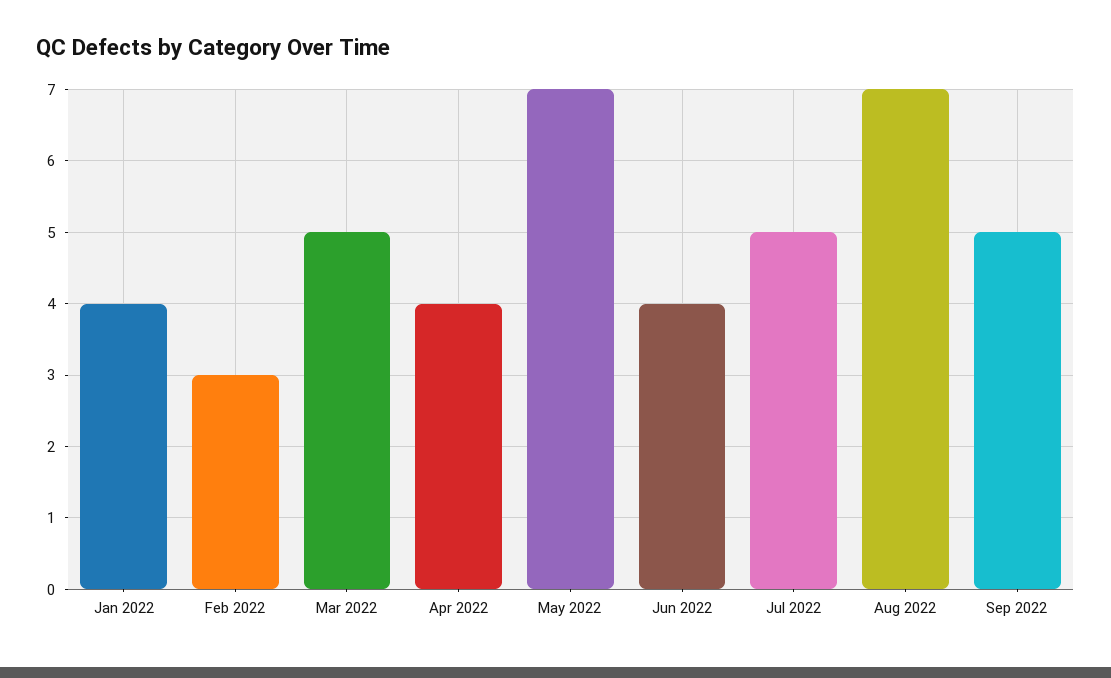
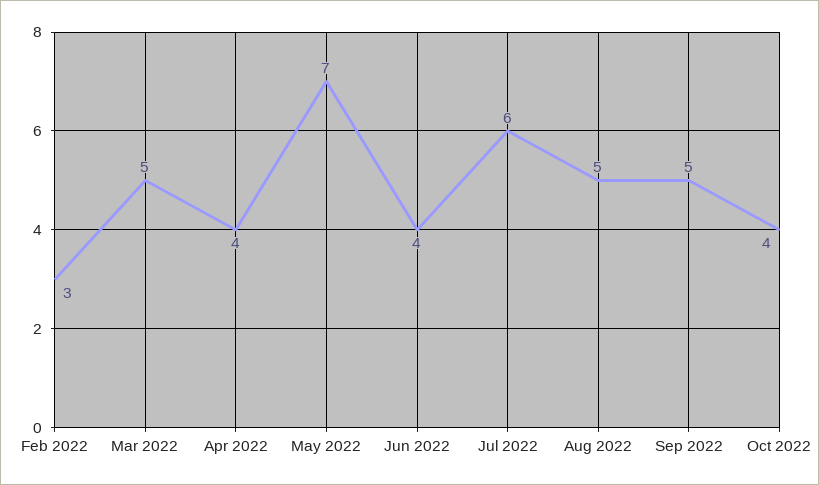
Jan 2022: 4 -> none
Jul 2022: 5 -> 6
Aug 2022: 7 -> 5
Oct 2022: none -> 4

